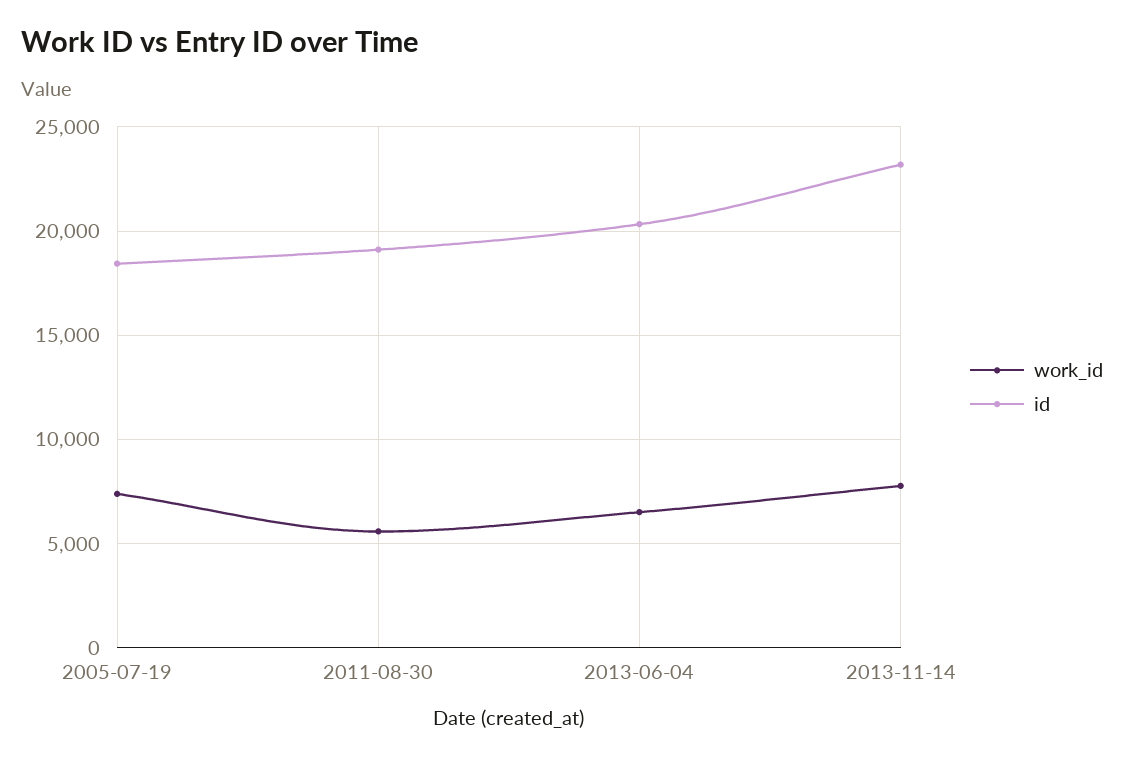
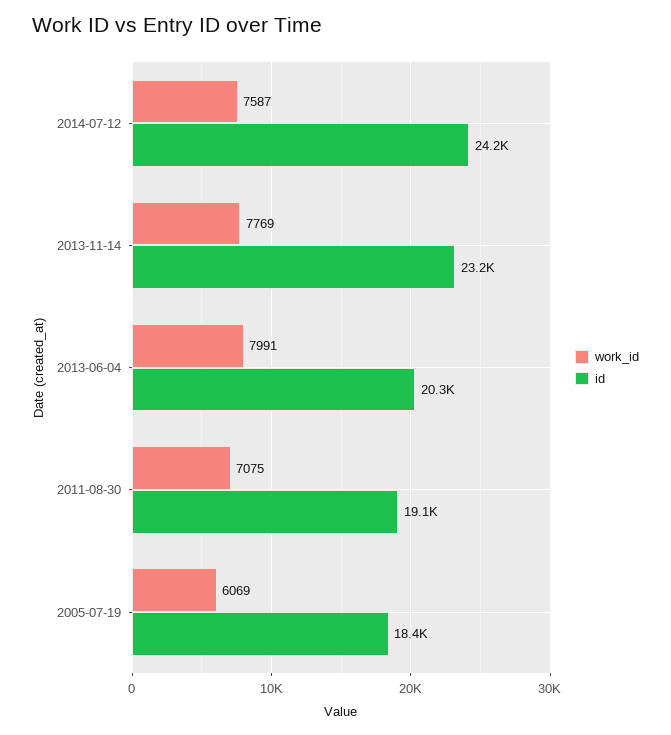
work_id, 2005-07-19: 7500 -> 6069
work_id, 2011-08-30: 5500 -> 7075
work_id, 2013-06-04: 6500 -> 7991
work_id, 2014-07-12: none -> 7587
id, 2014-07-12: none -> 24200

